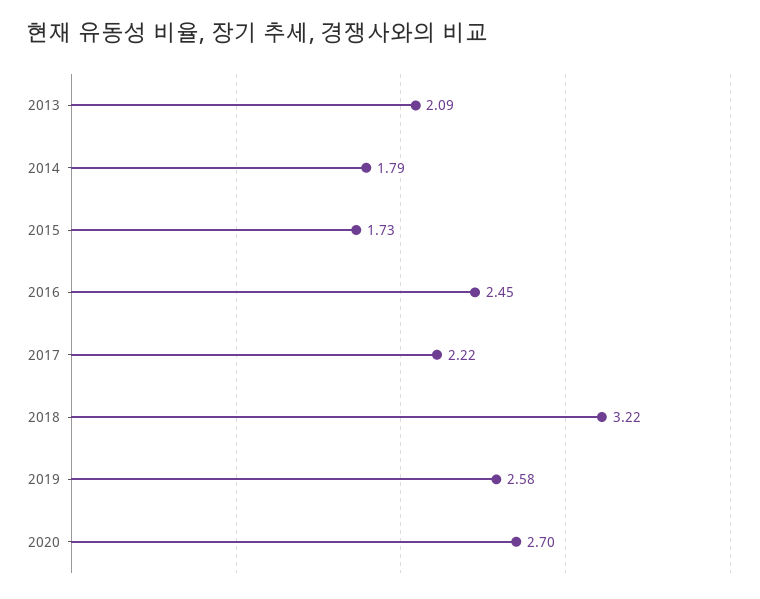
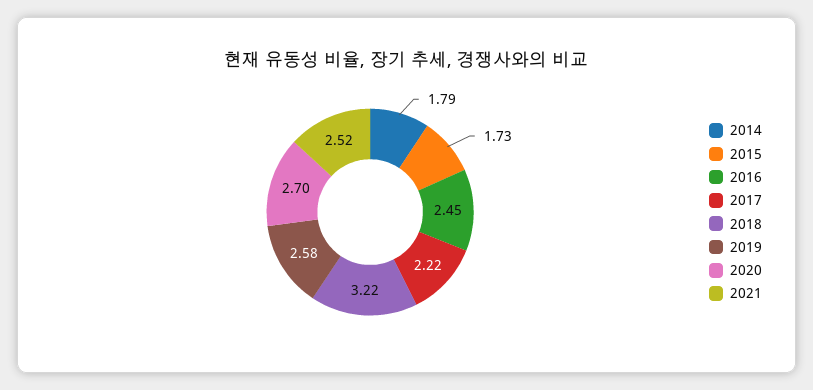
2013: 2.09 -> none
2021: none -> 2.52

